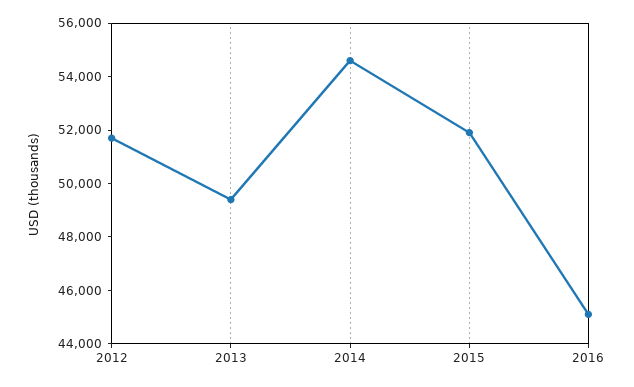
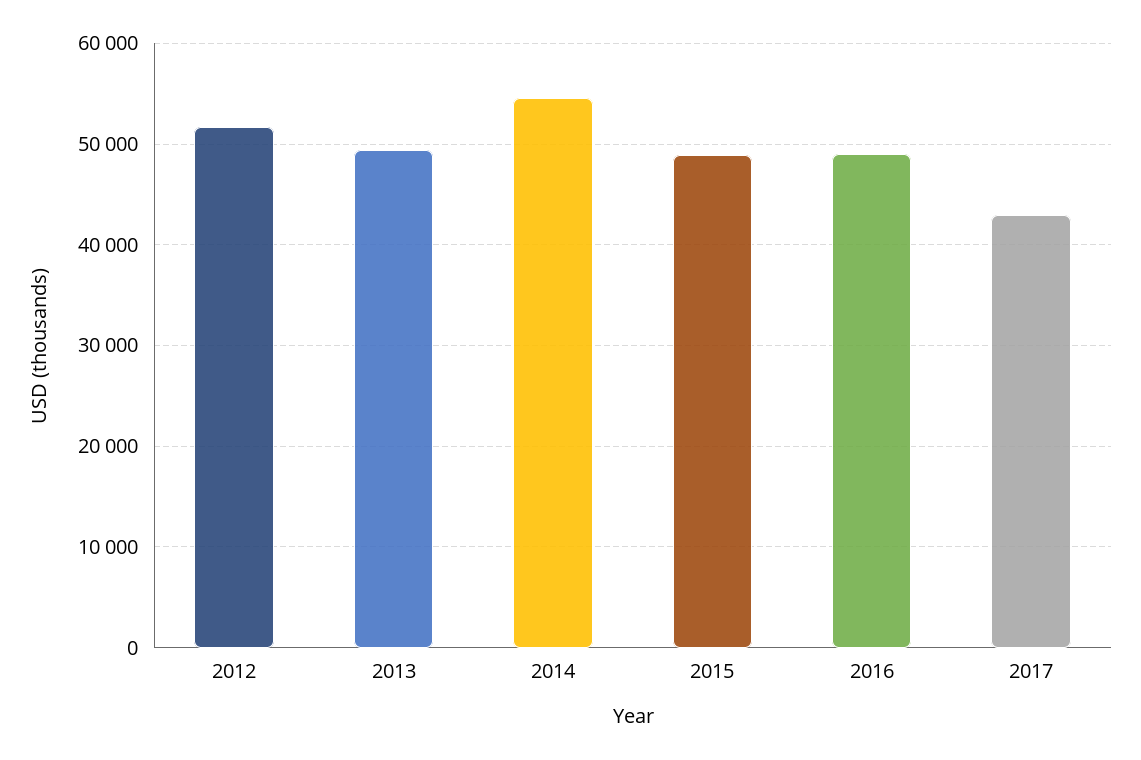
2015: 52000 -> 49000
2016: 45000 -> 49000
2017: none -> 43000

